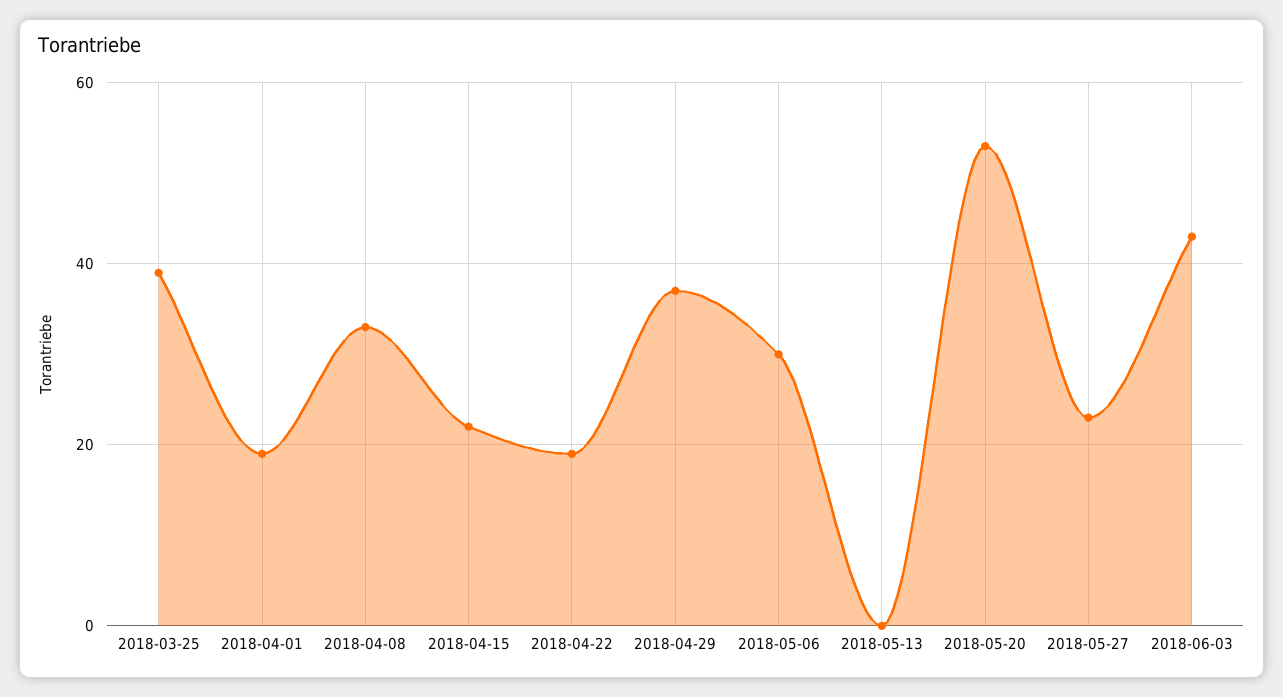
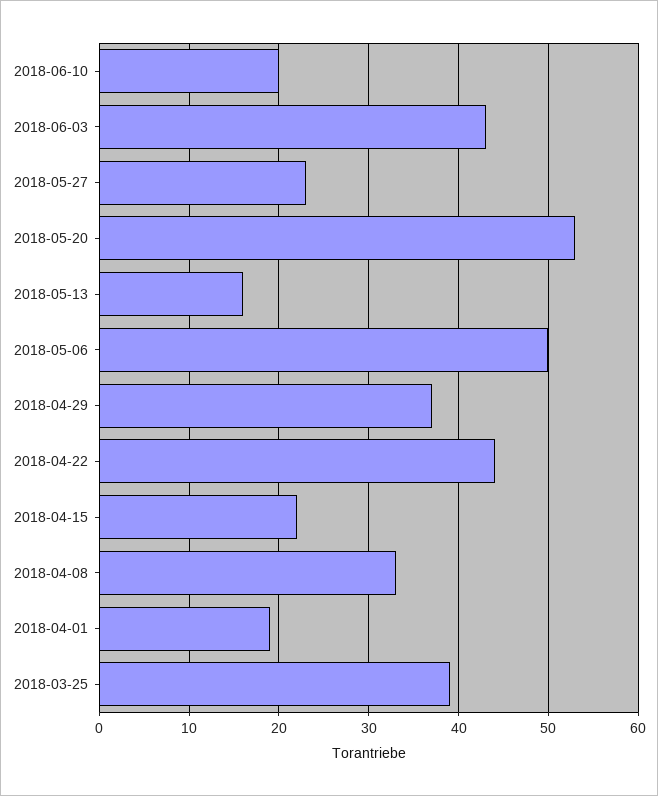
2018-04-22: 20 -> 44
2018-05-06: 30 -> 50
2018-05-13: 0 -> 16
2018-06-10: none -> 20

